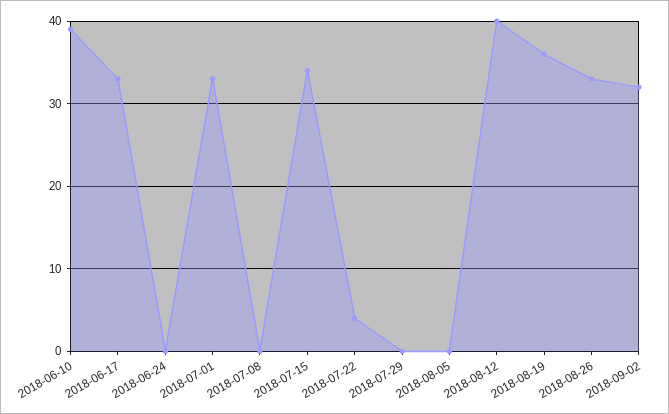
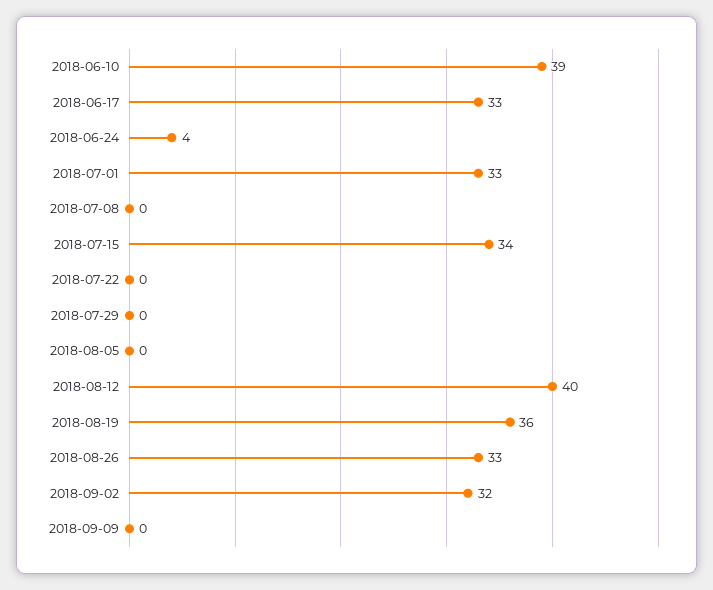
2018-06-24: 0 -> 4
2018-07-22: 4 -> 0
2018-09-09: none -> 0

